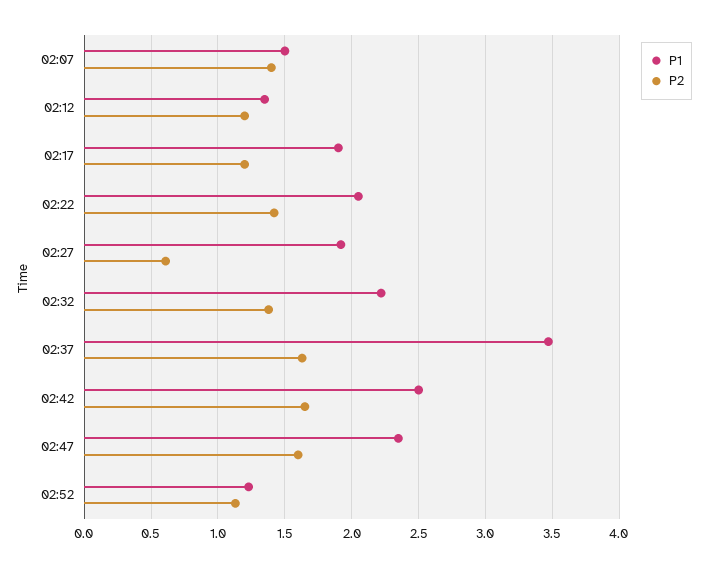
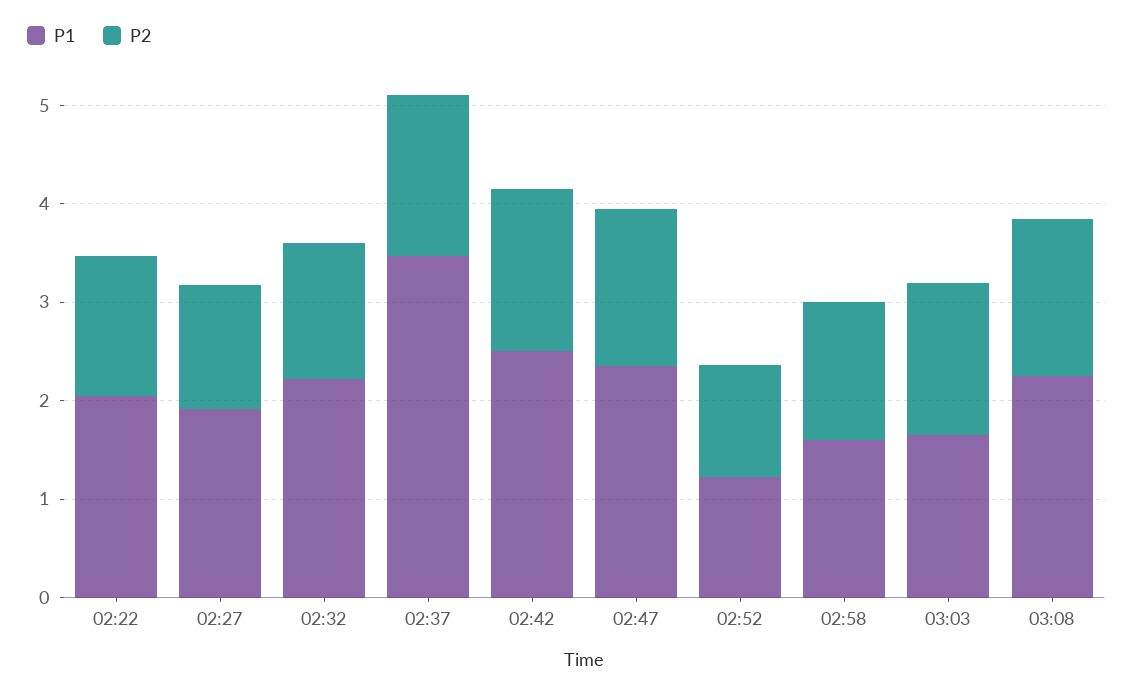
P1, 02:07: 1.5 -> none
P2, 02:07: 1.4 -> none
P1, 02:12: 1.35 -> none
P2, 02:12: 1.2 -> none
P1, 02:17: 1.9 -> none
P2, 02:17: 1.2 -> none
P2, 02:27: 0.6 -> 1.2
P1, 02:58: none -> 1.6
P2, 02:58: none -> 1.4
P1, 03:03: none -> 1.6
P2, 03:03: none -> 1.6
P1, 03:08: none -> 2.2
P2, 03:08: none -> 1.6

